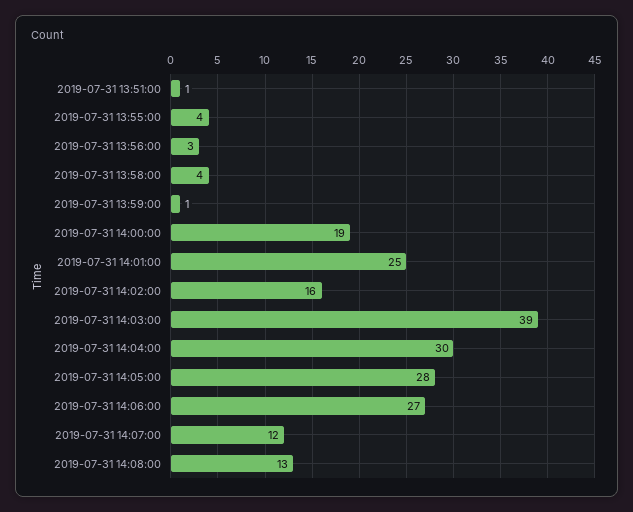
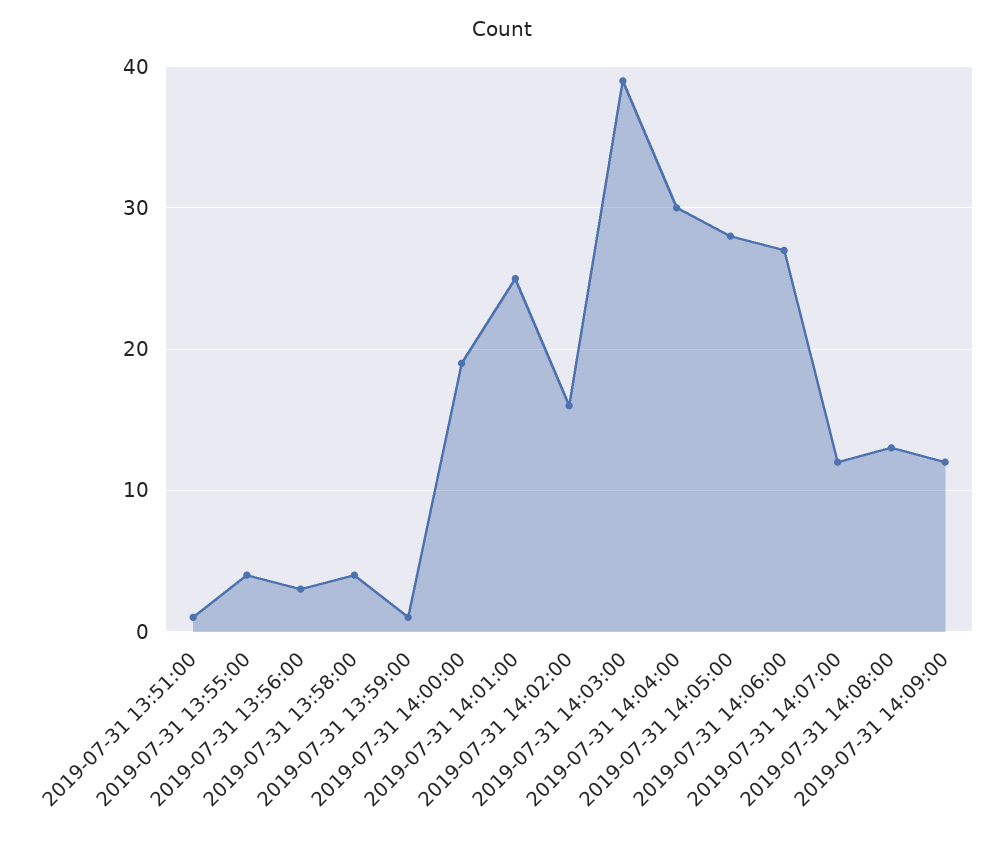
2019-07-31 14:09:00: none -> 12

